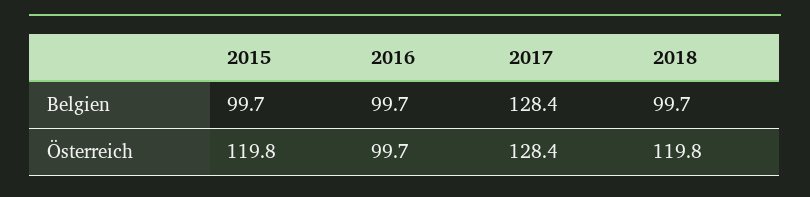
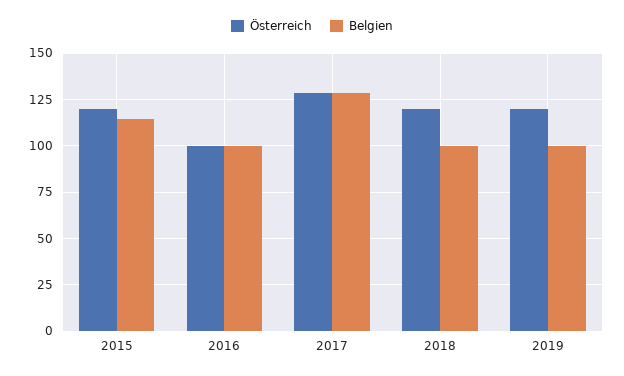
Belgien, 2015: 99.7 -> 115
Österreich, 2019: none -> 120
Belgien, 2019: none -> 100

